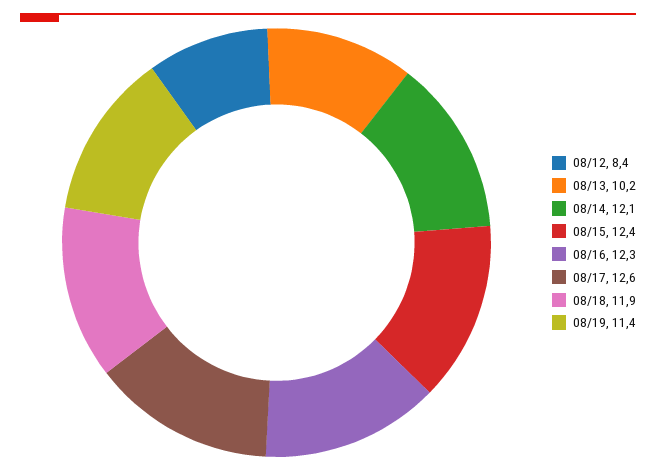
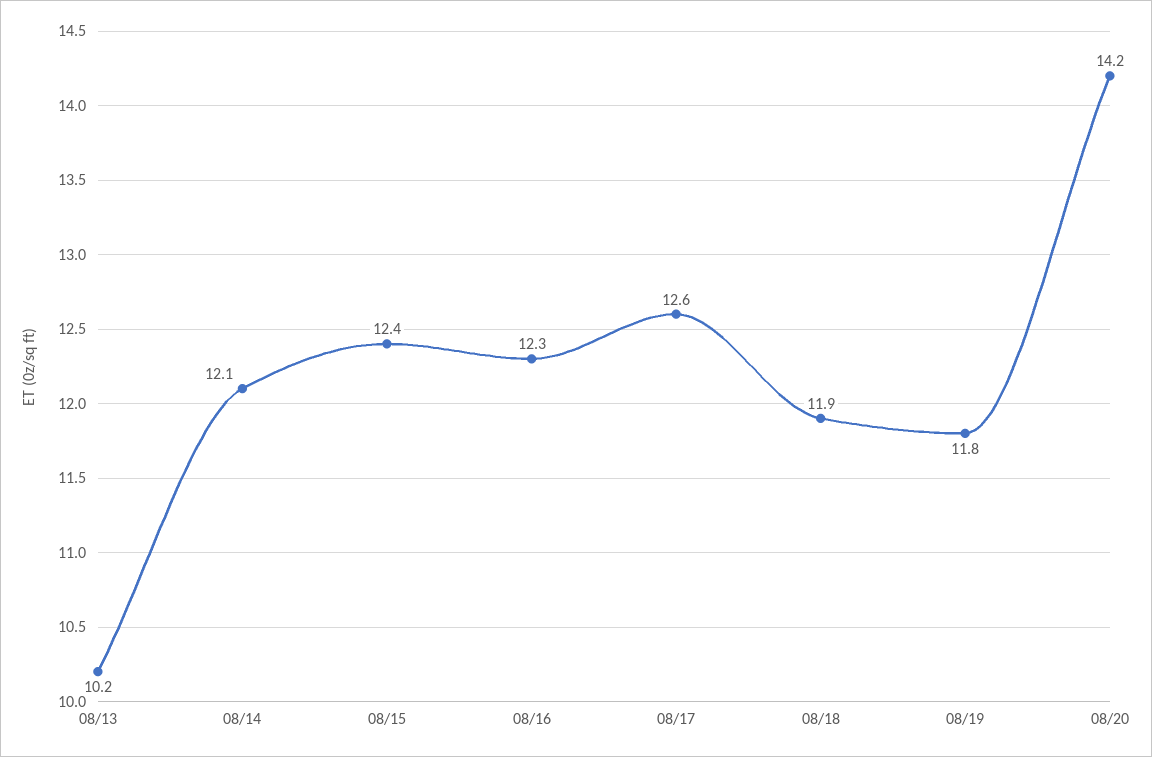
08/12: 8.4 -> none
08/19: 11.4 -> 11.8
08/20: none -> 14.2

